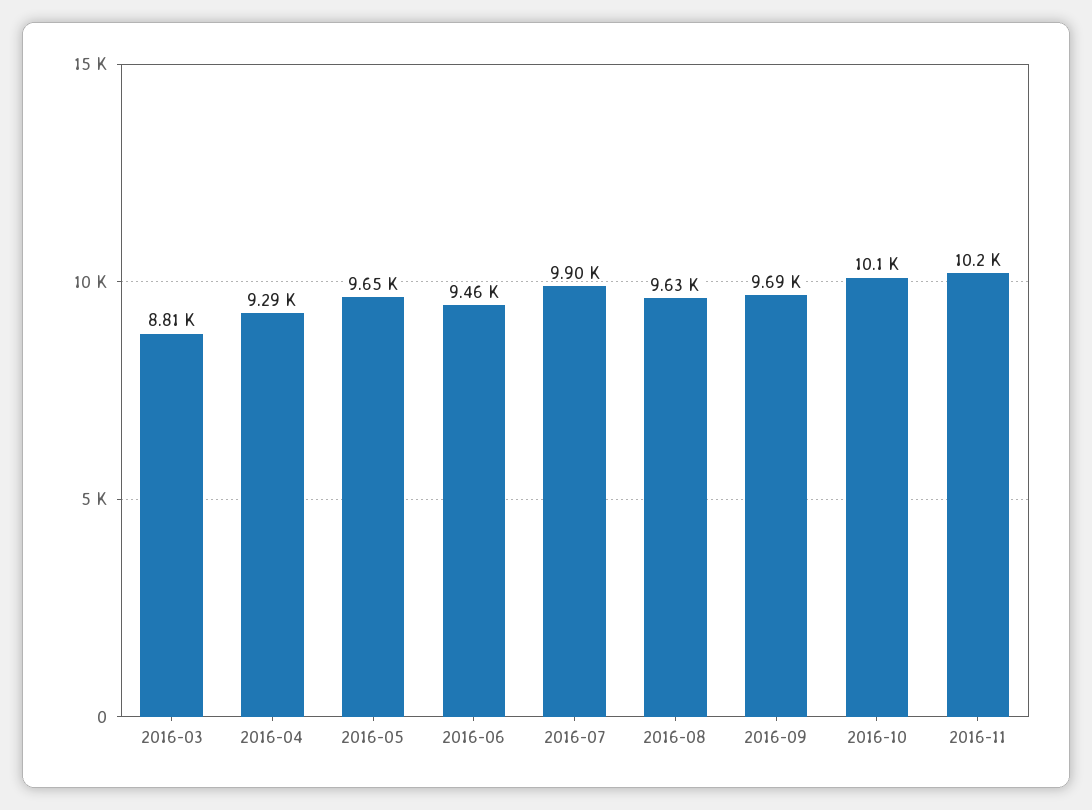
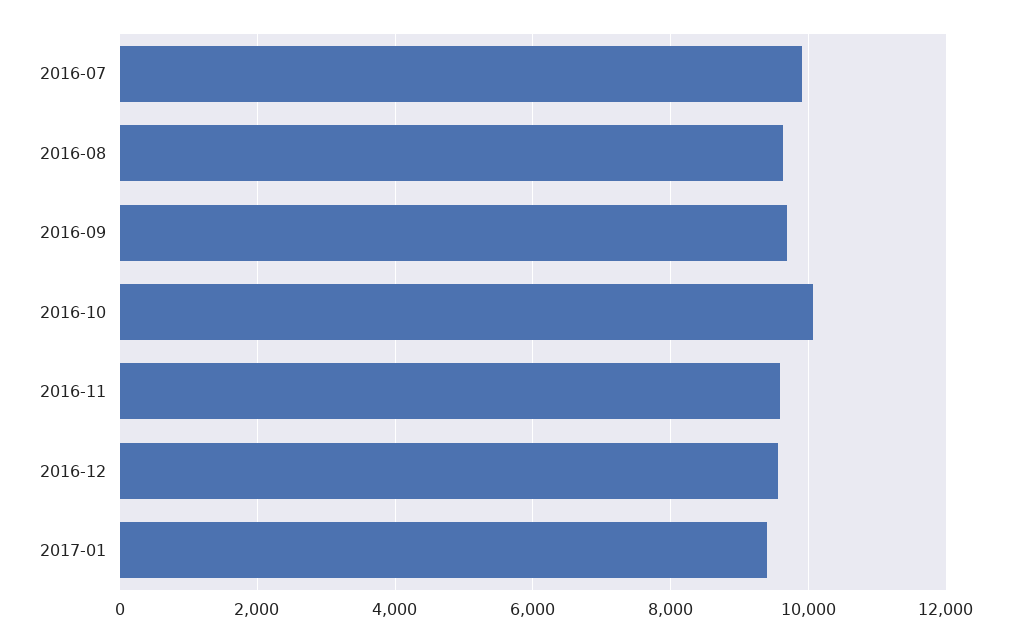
2016-03: 8810 -> none
2016-04: 9290 -> none
2016-05: 9650 -> none
2016-06: 9460 -> none
2016-11: 10200 -> 9600
2016-12: none -> 9600
2017-01: none -> 9400

